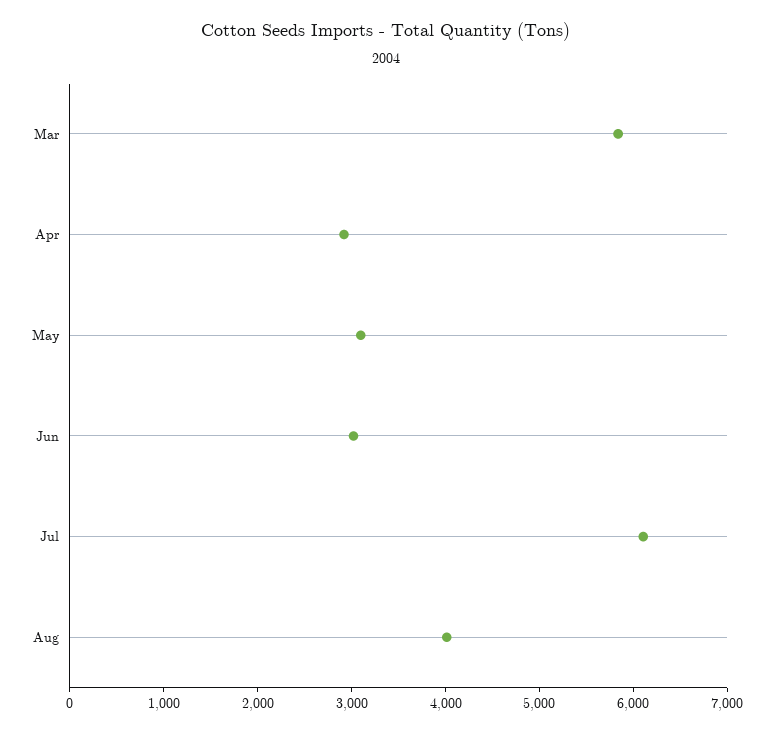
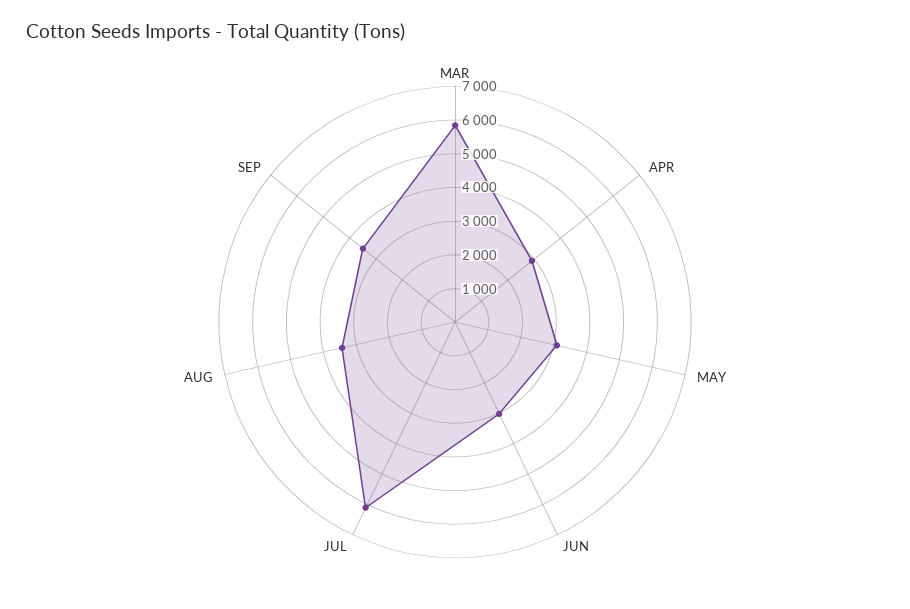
Aug: 4000 -> 3500
SEP: none -> 3500

